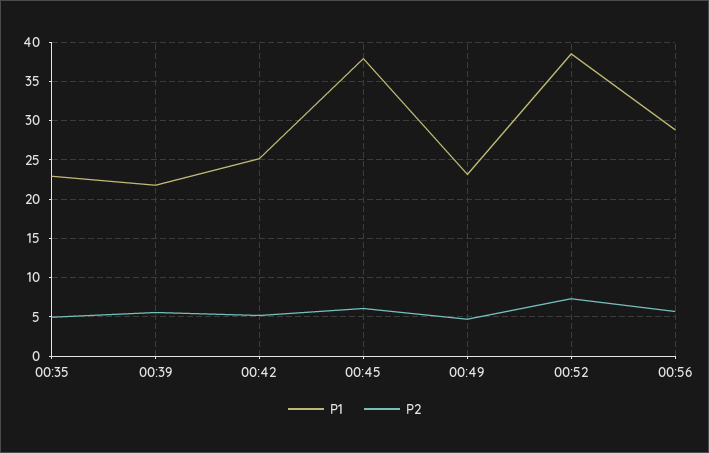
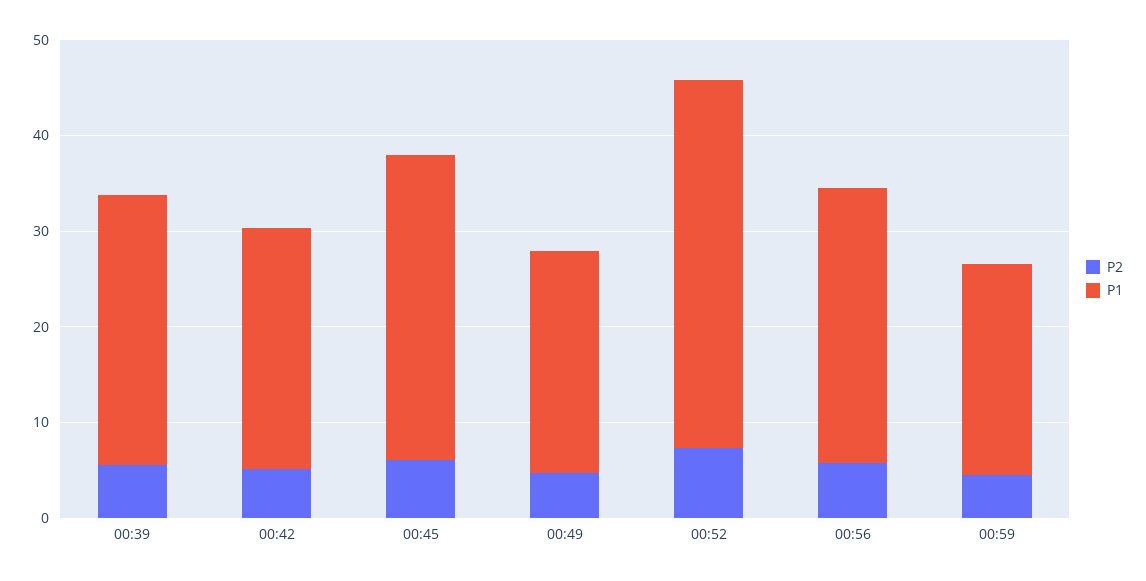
P1, 00:35: 23 -> none
P2, 00:35: 5 -> none
P1, 00:39: 22 -> 28
P1, 00:45: 38 -> 32
P2, 00:59: none -> 4
P1, 00:59: none -> 22

